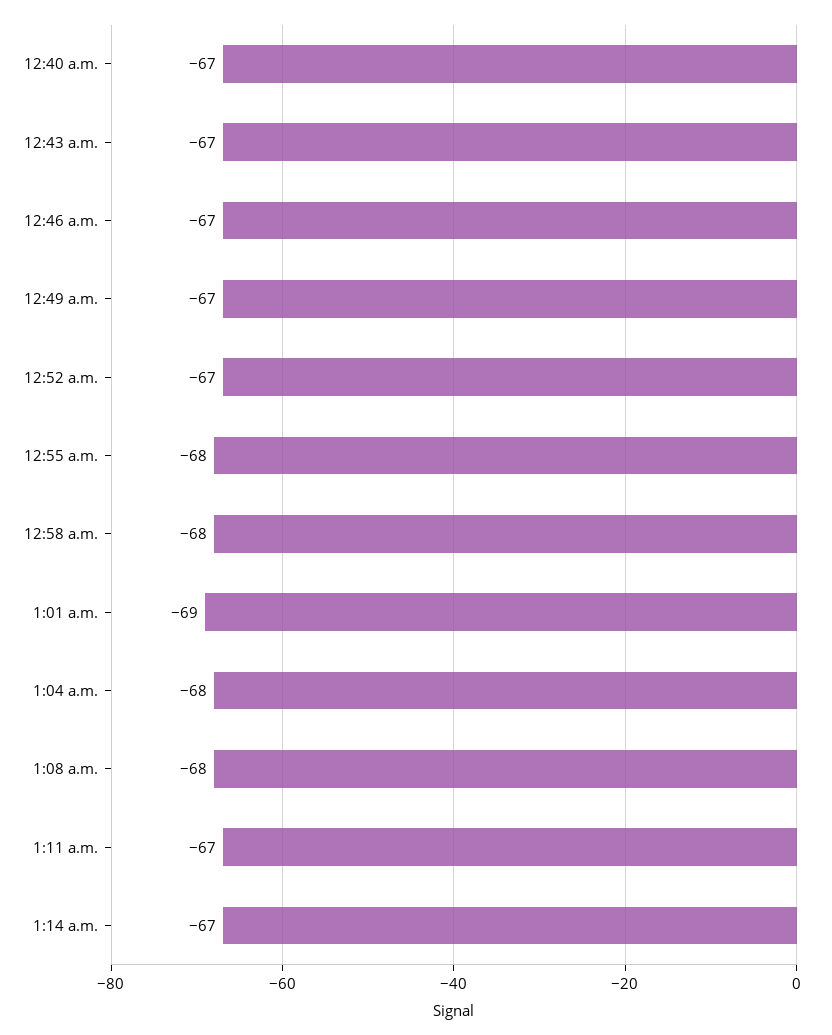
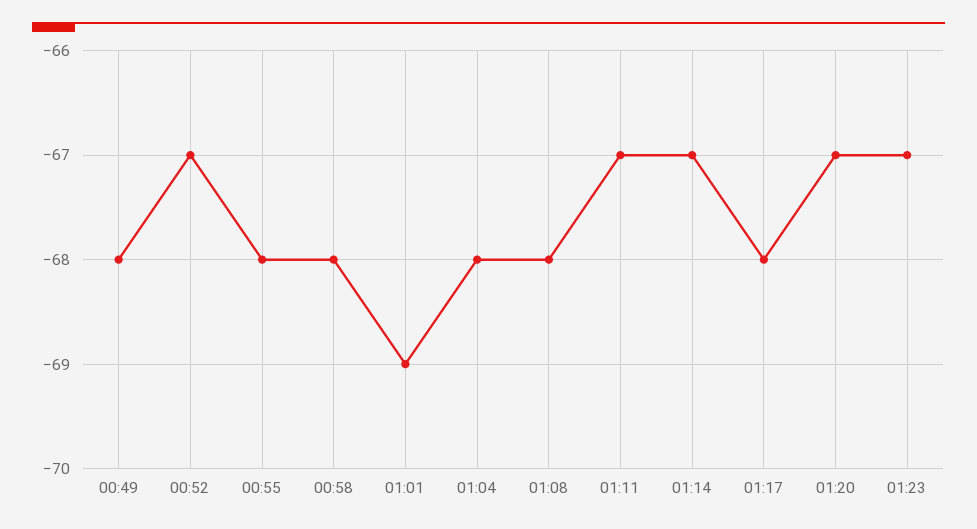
12:40 a.m.: -67 -> none
12:43 a.m.: -67 -> none
12:46 a.m.: -67 -> none
12:49 a.m.: -67 -> -68
01:17: none -> -68
01:20: none -> -67
01:23: none -> -67

